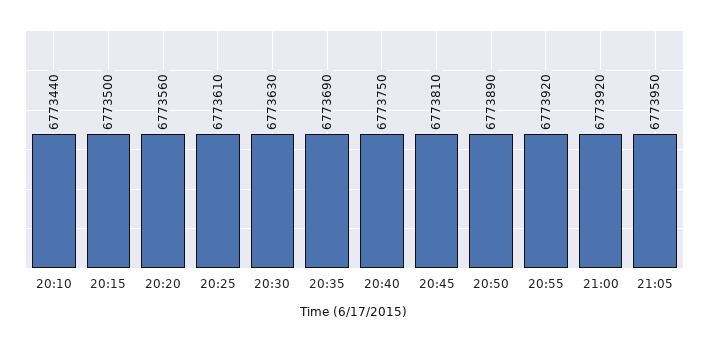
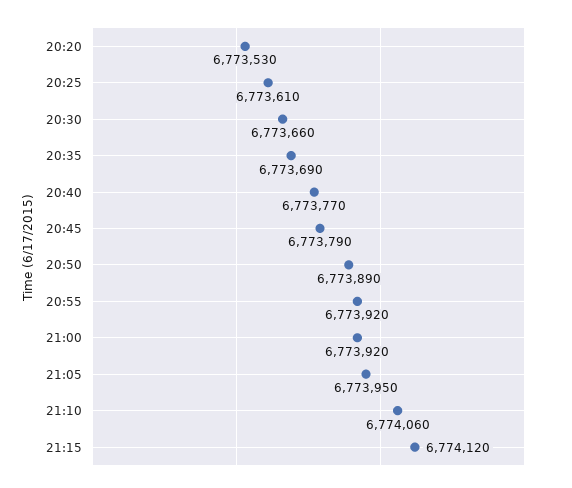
20:10: 6773440 -> none
20:15: 6773500 -> none
20:20: 6773560 -> 6773530
20:30: 6773630 -> 6773660
20:40: 6773750 -> 6773770
20:45: 6773810 -> 6773790
21:10: none -> 6774060
21:15: none -> 6774120

